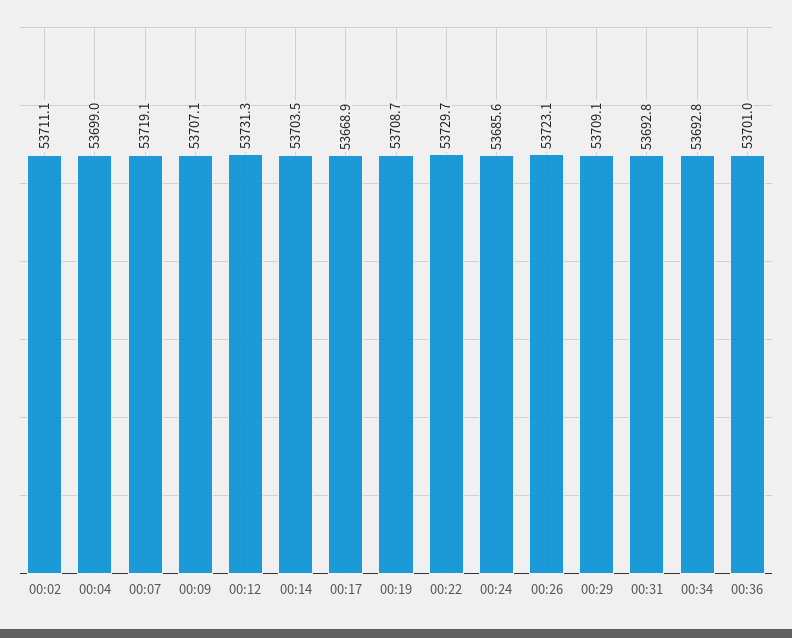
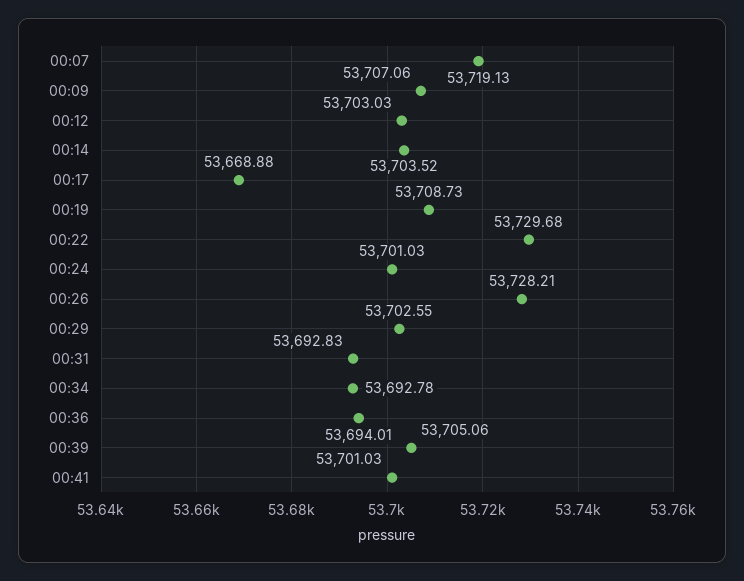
00:02: 53711.1 -> none
00:04: 53699 -> none
00:12: 53731.3 -> 53703.03
00:24: 53685.6 -> 53701.03
00:26: 53723.1 -> 53728.21
00:29: 53709.1 -> 53702.55
00:36: 53701 -> 53694.01
00:39: none -> 53705.06
00:41: none -> 53701.03

